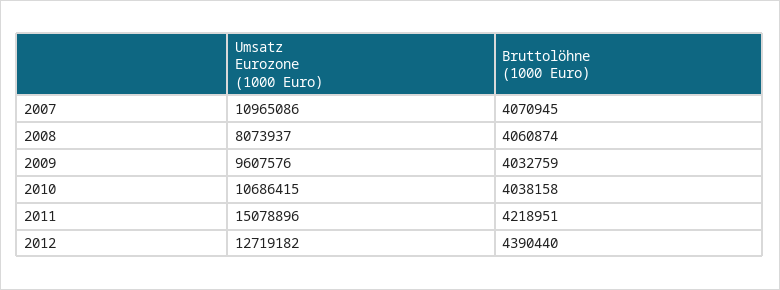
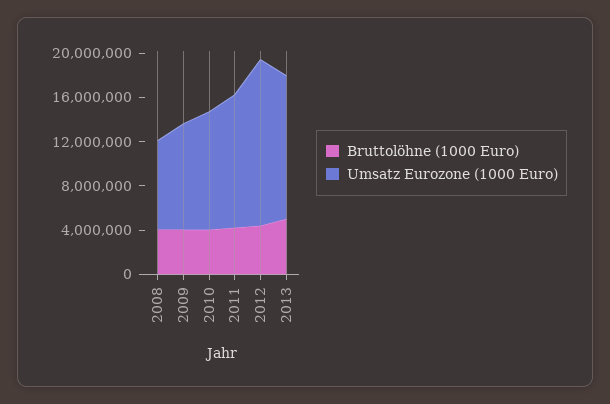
Umsatz Eurozone (1000 Euro), 2007: 10965086 -> none
Bruttolöhne (1000 Euro), 2007: 4070945 -> none
Umsatz Eurozone (1000 Euro), 2011: 15078896 -> 12000000
Umsatz Eurozone (1000 Euro), 2012: 12719182 -> 15000000
Bruttolöhne (1000 Euro), 2013: none -> 5000000
Umsatz Eurozone (1000 Euro), 2013: none -> 13000000

